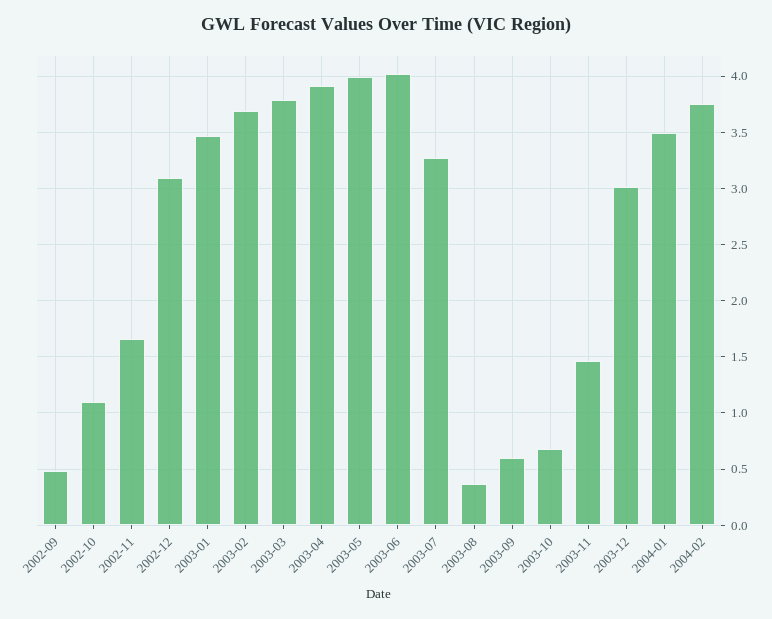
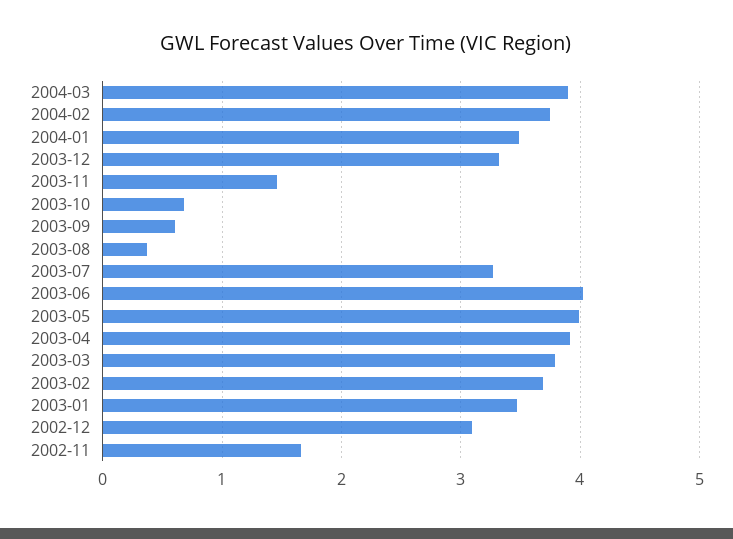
2002-09: 0.5 -> none
2002-10: 1.1 -> none
2003-12: 3 -> 3.3
2004-03: none -> 3.9

